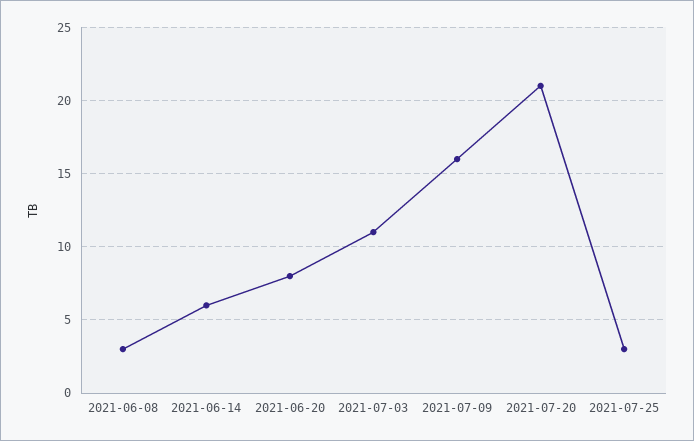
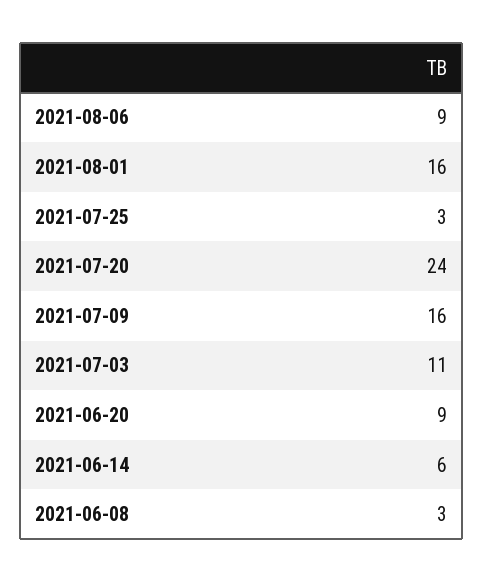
2021-06-20: 8 -> 9
2021-07-20: 21 -> 24
2021-08-06: none -> 9
2021-08-01: none -> 16

